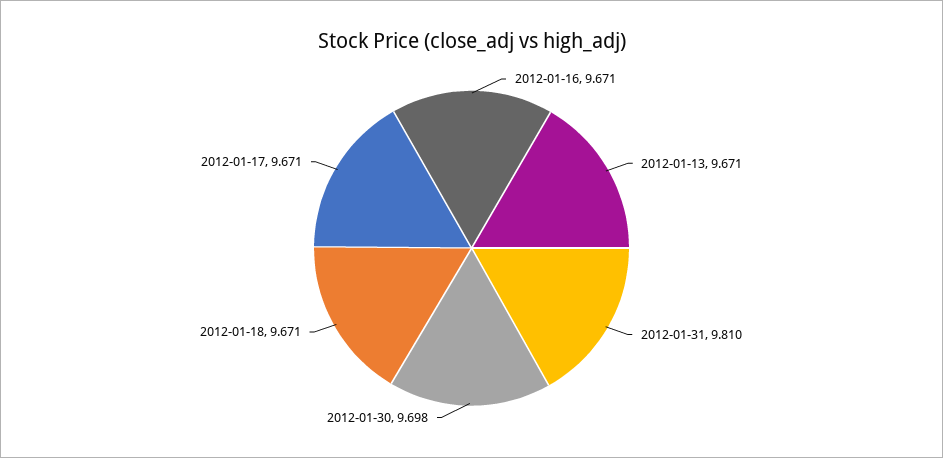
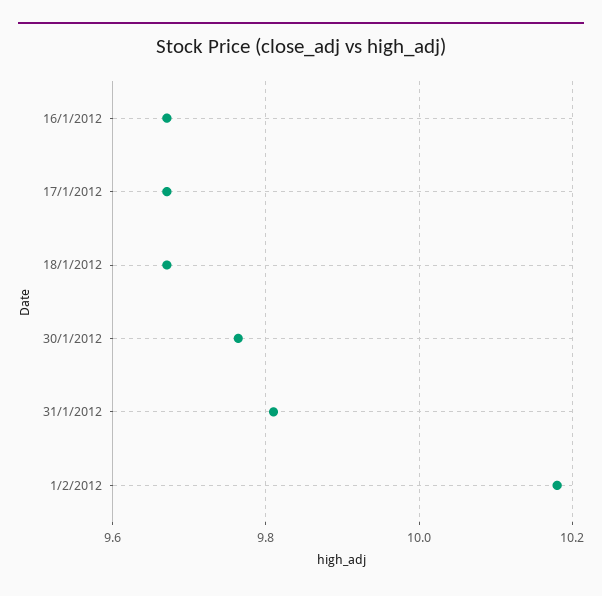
2012-01-13: 9.671 -> none
2012-01-30: 9.698 -> 9.76
1/2/2012: none -> 10.18

